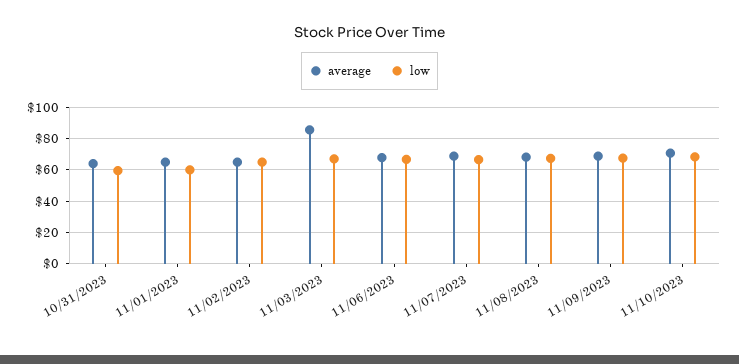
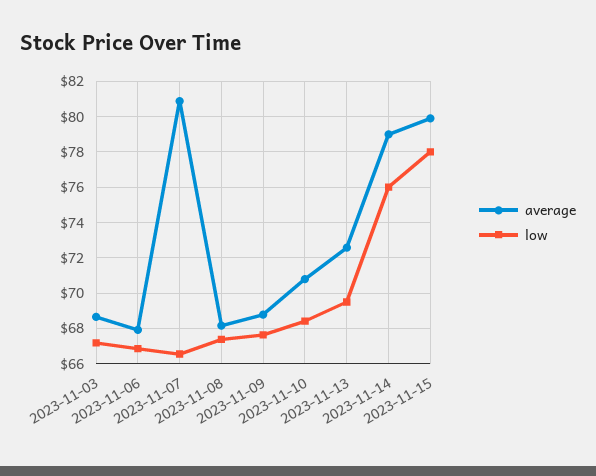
average, 10/31/2023: 65 -> none
low, 10/31/2023: 60 -> none
average, 11/01/2023: 65 -> none
low, 11/01/2023: 60 -> none
average, 11/02/2023: 65 -> none
low, 11/02/2023: 65 -> none
average, 11/03/2023: 85 -> 68.5
average, 11/07/2023: 70 -> 81
average, 2023-11-13: none -> 72.5
low, 2023-11-13: none -> 69.5
average, 2023-11-14: none -> 79
low, 2023-11-14: none -> 76
average, 2023-11-15: none -> 80
low, 2023-11-15: none -> 78

